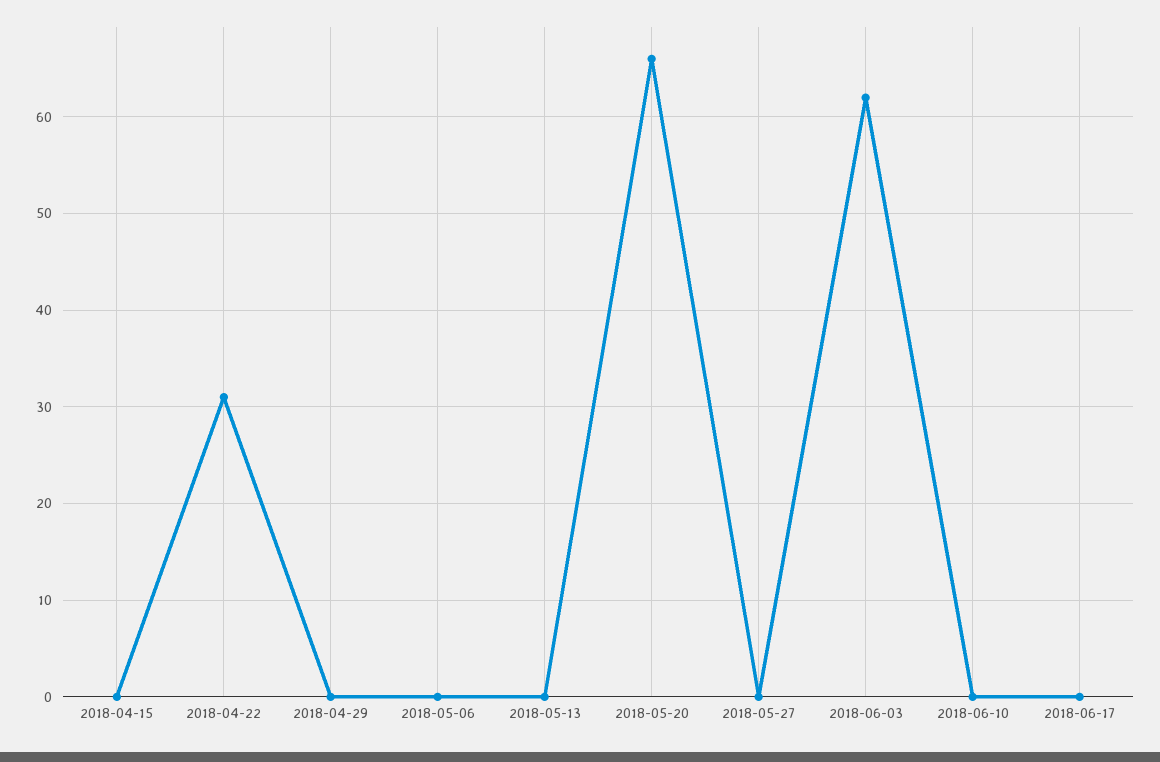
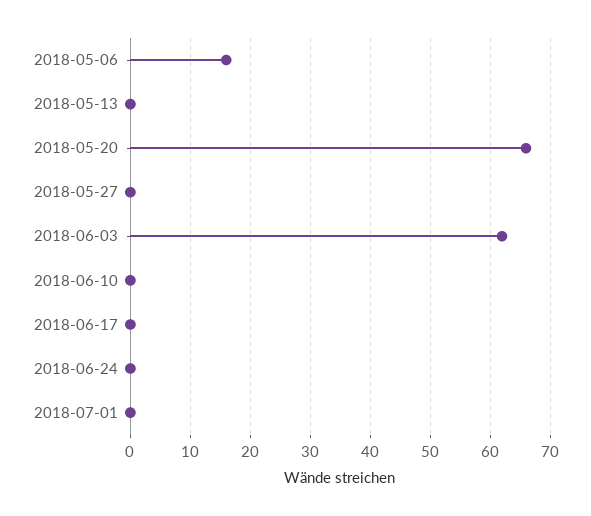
2018-04-15: 0 -> none
2018-04-22: 31 -> none
2018-04-29: 0 -> none
2018-05-06: 0 -> 15
2018-06-24: none -> 0
2018-07-01: none -> 0

